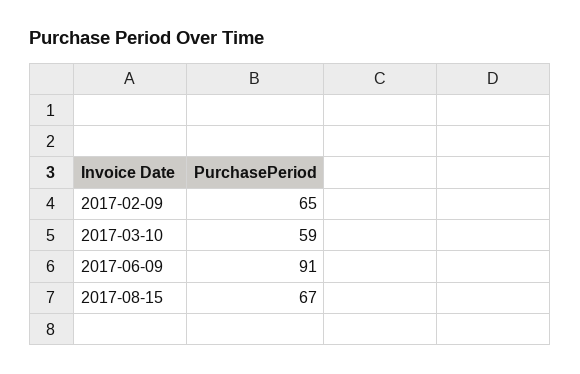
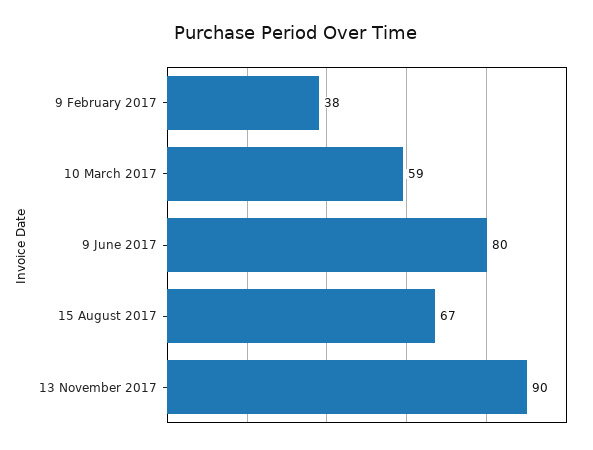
2017-02-09: 65 -> 38
2017-06-09: 91 -> 80
13 November 2017: none -> 90

